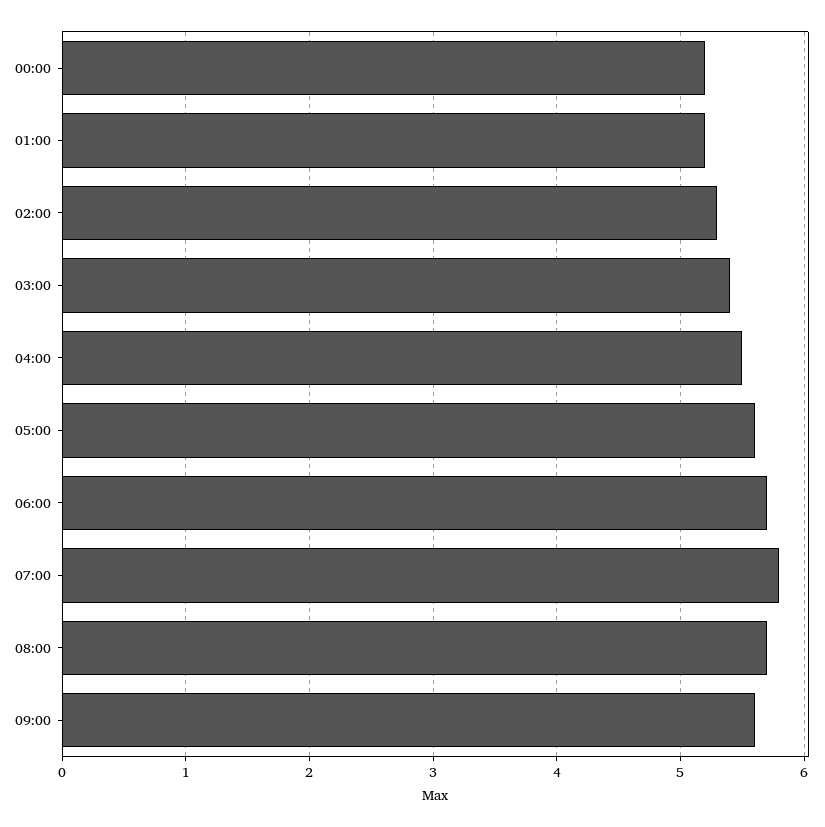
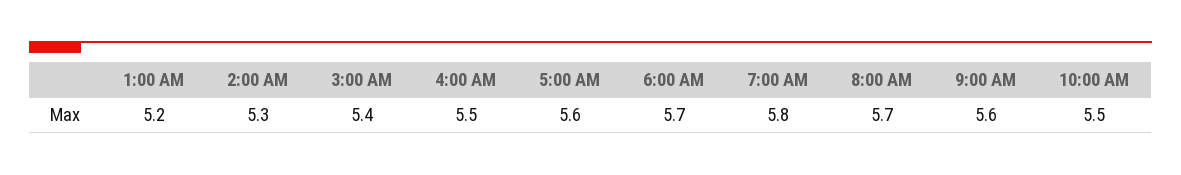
00:00: 5.2 -> none
10:00 AM: none -> 5.5

